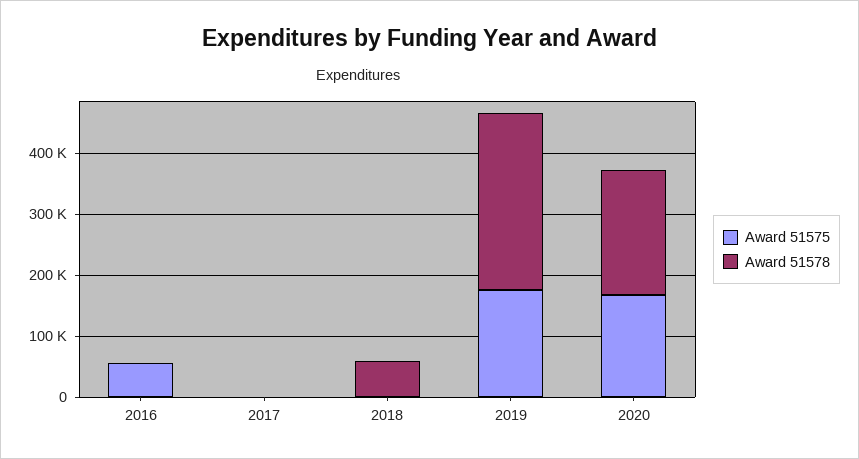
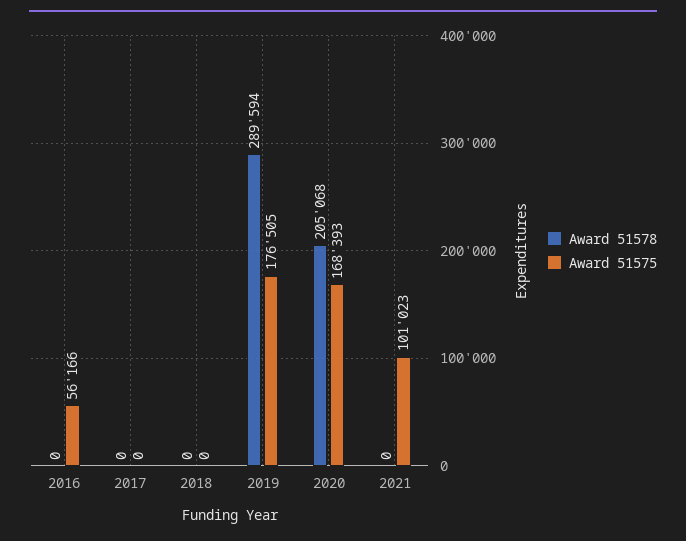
Award 51578, 2018: 60000 -> 0
Award 51578, 2021: none -> 0
Award 51575, 2021: none -> 101023

